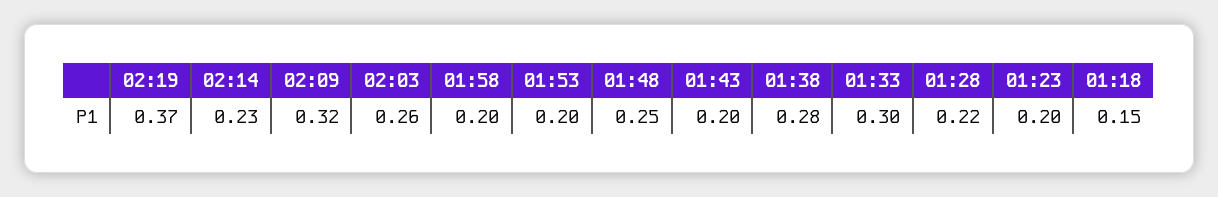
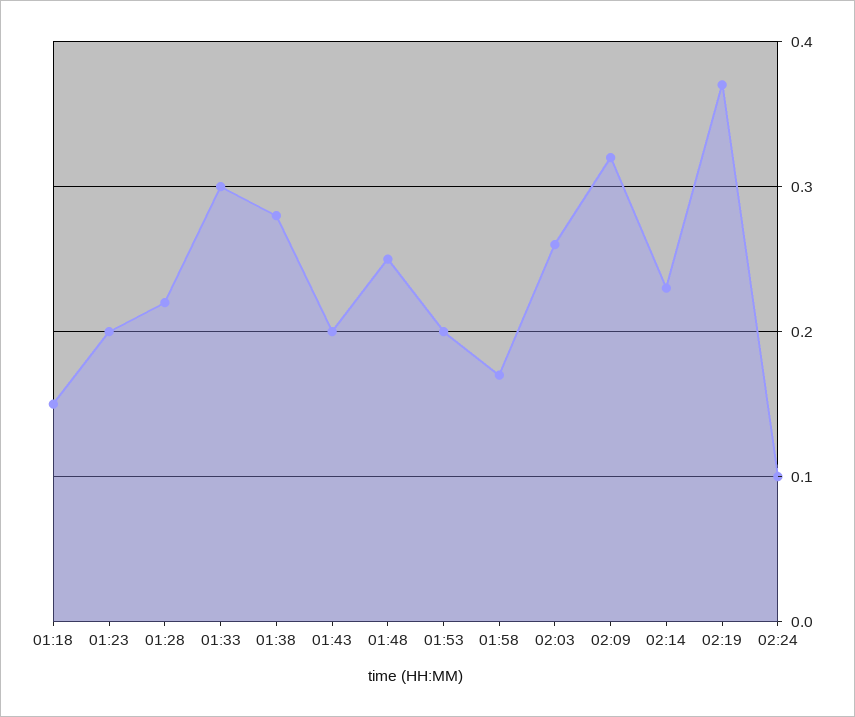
01:58: 0.2 -> 0.17
02:24: none -> 0.1

